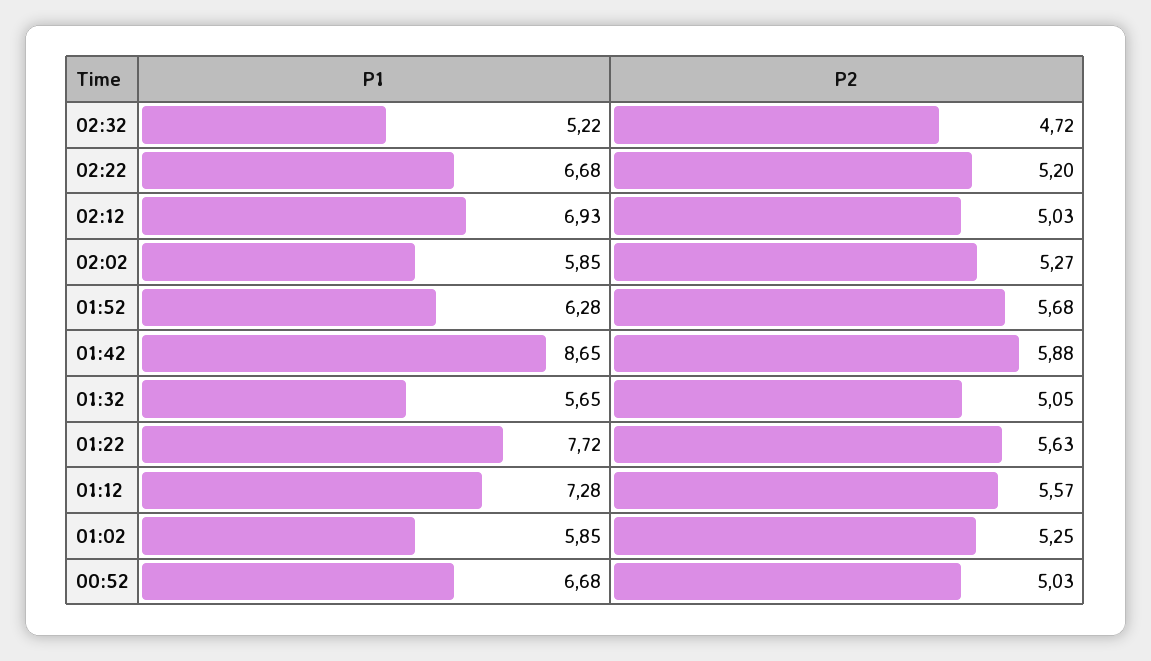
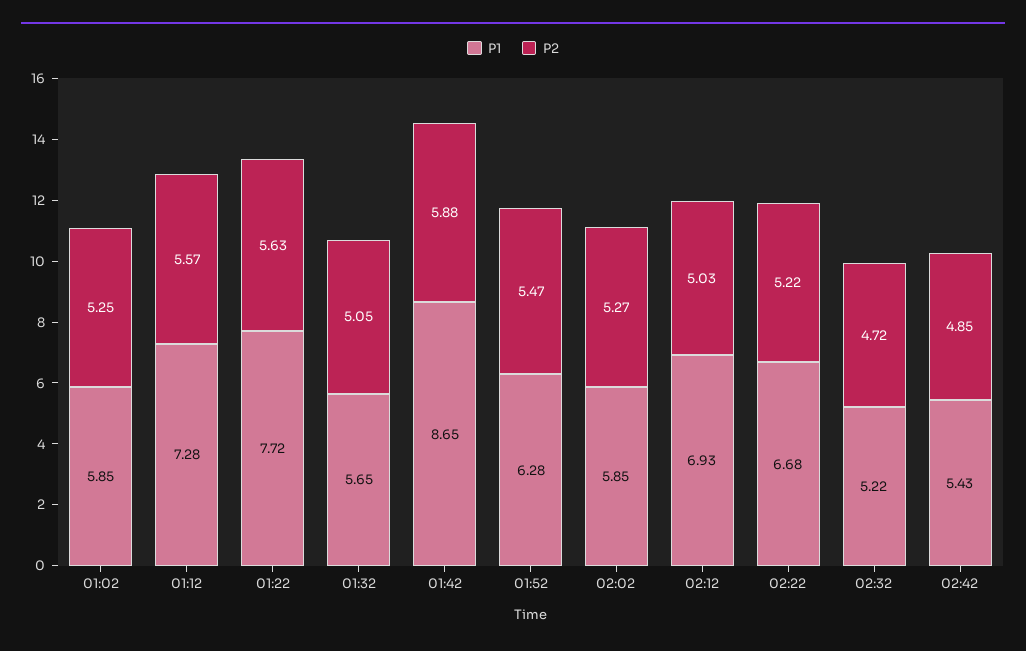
P2, 02:22: 5.2 -> 5.22
P2, 01:52: 5.68 -> 5.47
P1, 00:52: 6.68 -> none
P2, 00:52: 5.03 -> none
P1, 02:42: none -> 5.43
P2, 02:42: none -> 4.85

